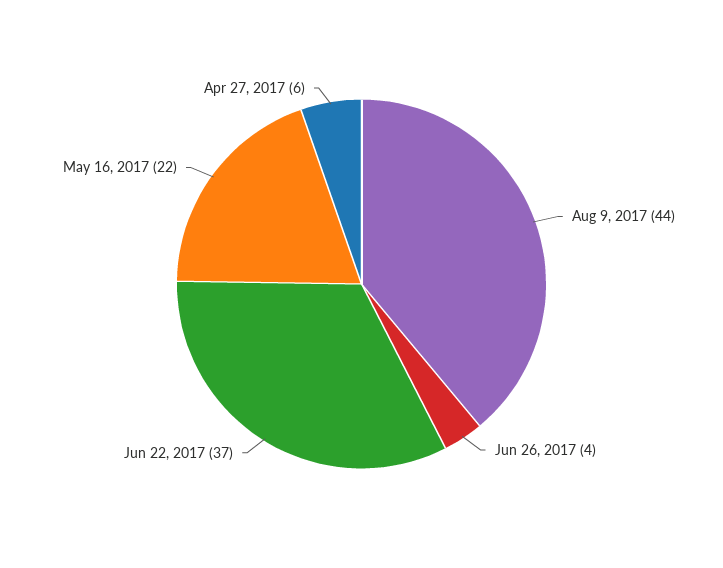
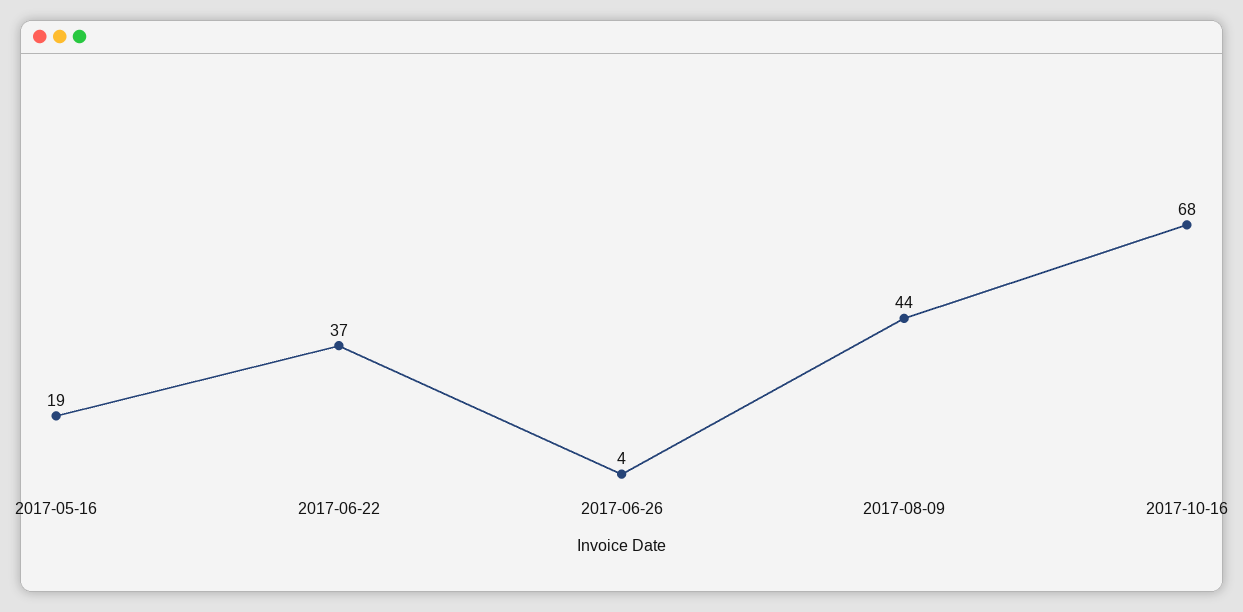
May 16, 2017: 22 -> 19
Apr 27, 2017: 6 -> none
2017-10-16: none -> 68

